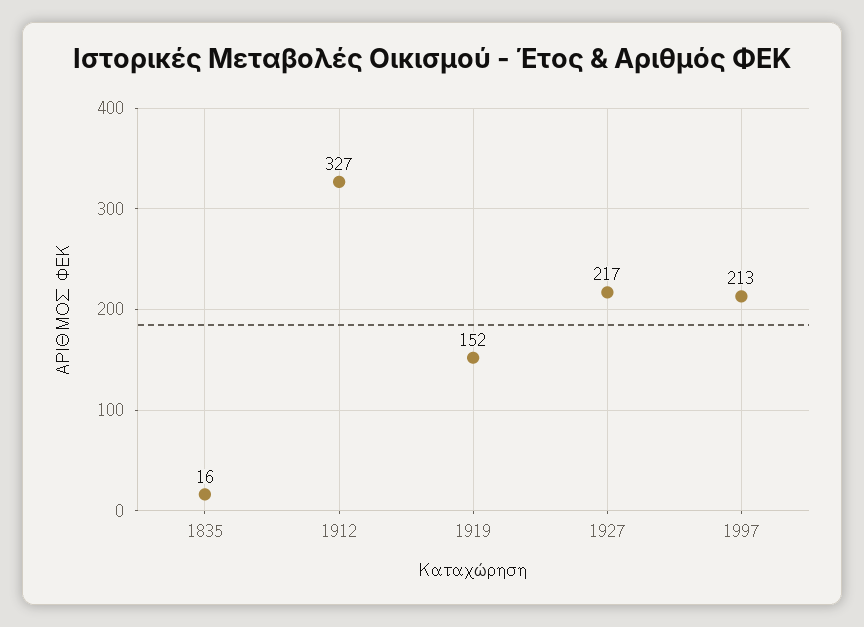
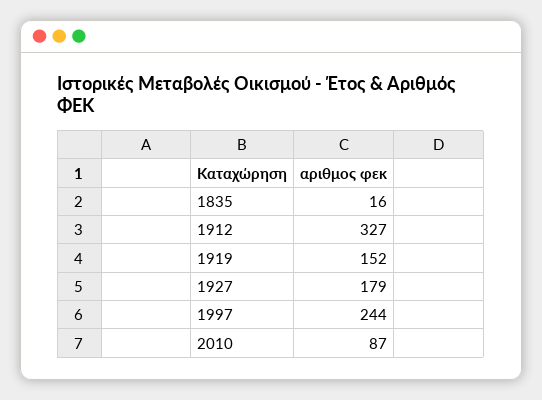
1927: 217 -> 179
1997: 213 -> 244
2010: none -> 87

